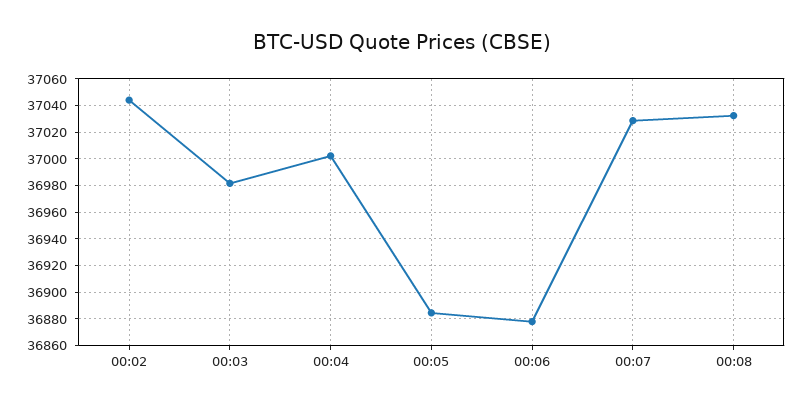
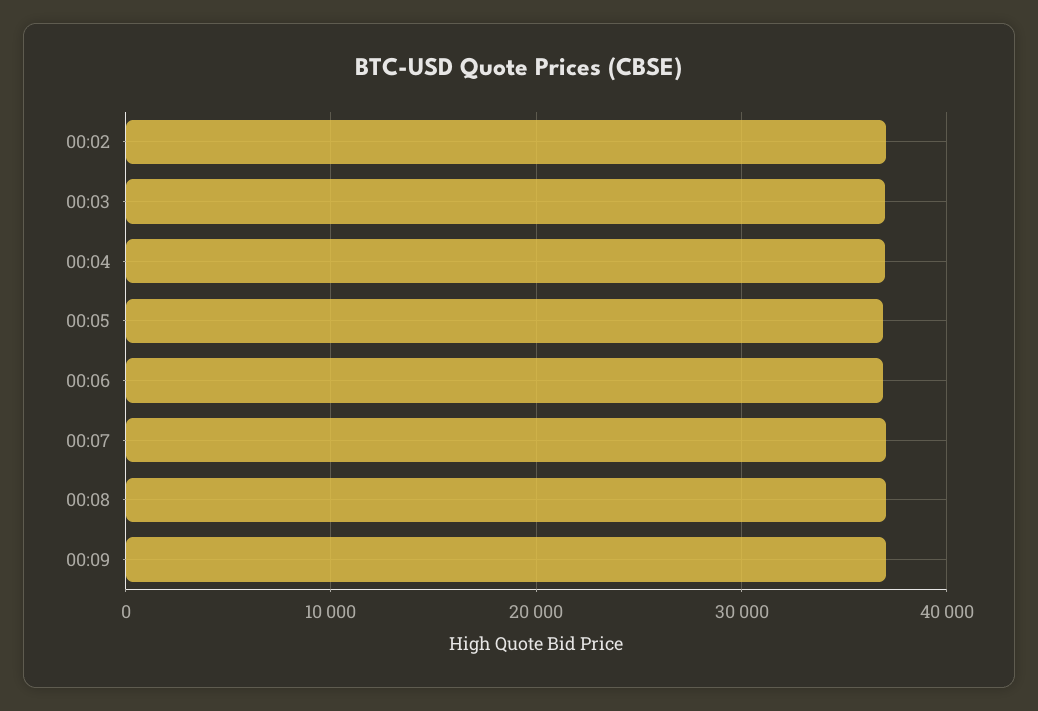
00:09: none -> 37000

